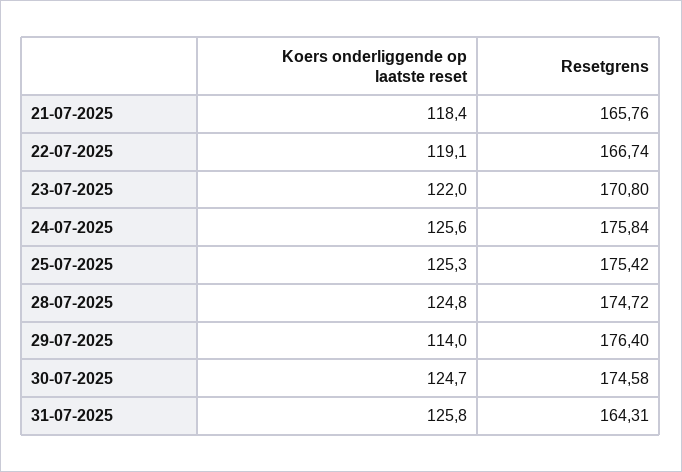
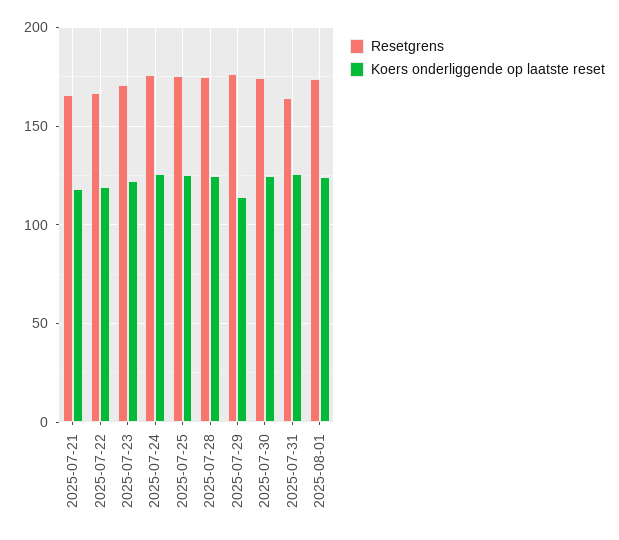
Resetgrens, 2025-08-01: none -> 175
Koers onderliggende op laatste reset, 2025-08-01: none -> 125

